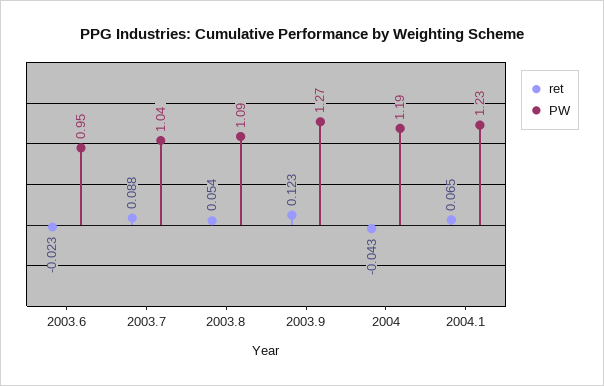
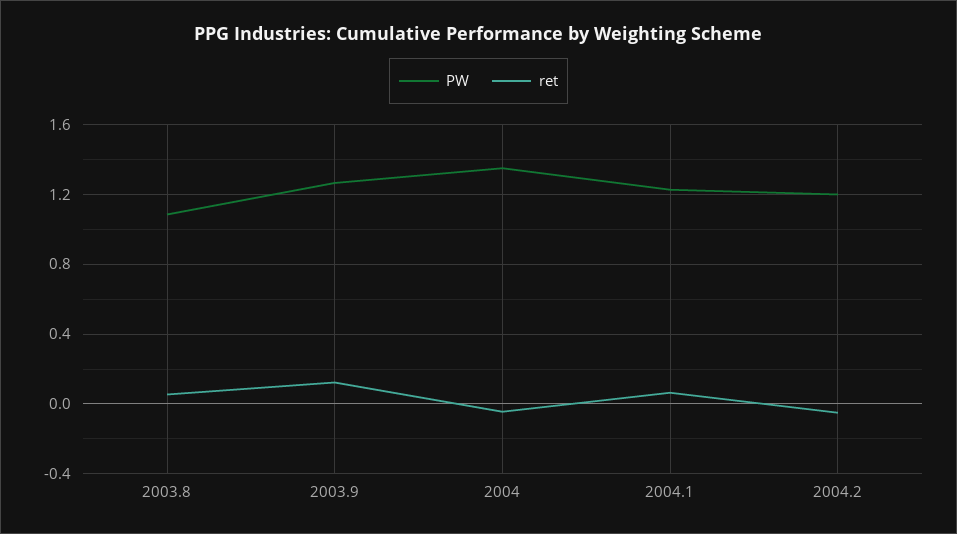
ret, 2003.6: -0.023 -> none
PW, 2003.6: 0.95 -> none
ret, 2003.7: 0.088 -> none
PW, 2003.7: 1.04 -> none
PW, 2004: 1.19 -> 1.35
PW, 2004.2: none -> 1.2
ret, 2004.2: none -> -0.05

